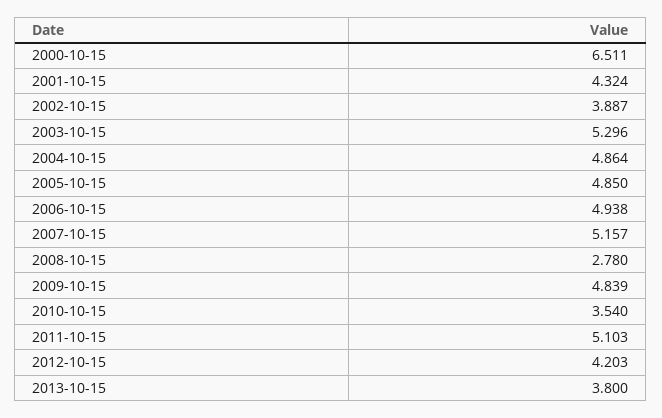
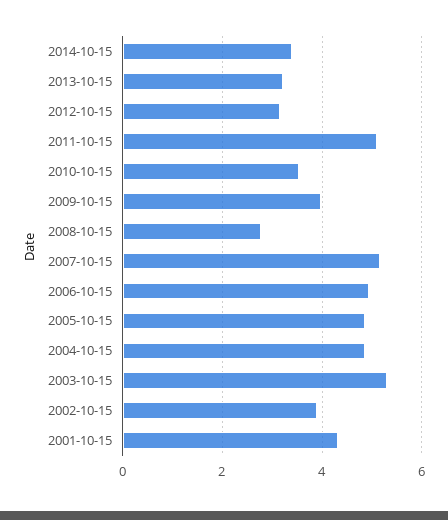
2000-10-15: 6.511 -> none
2009-10-15: 4.839 -> 4
2012-10-15: 4.203 -> 3.2
2013-10-15: 3.8 -> 3.2
2014-10-15: none -> 3.4

